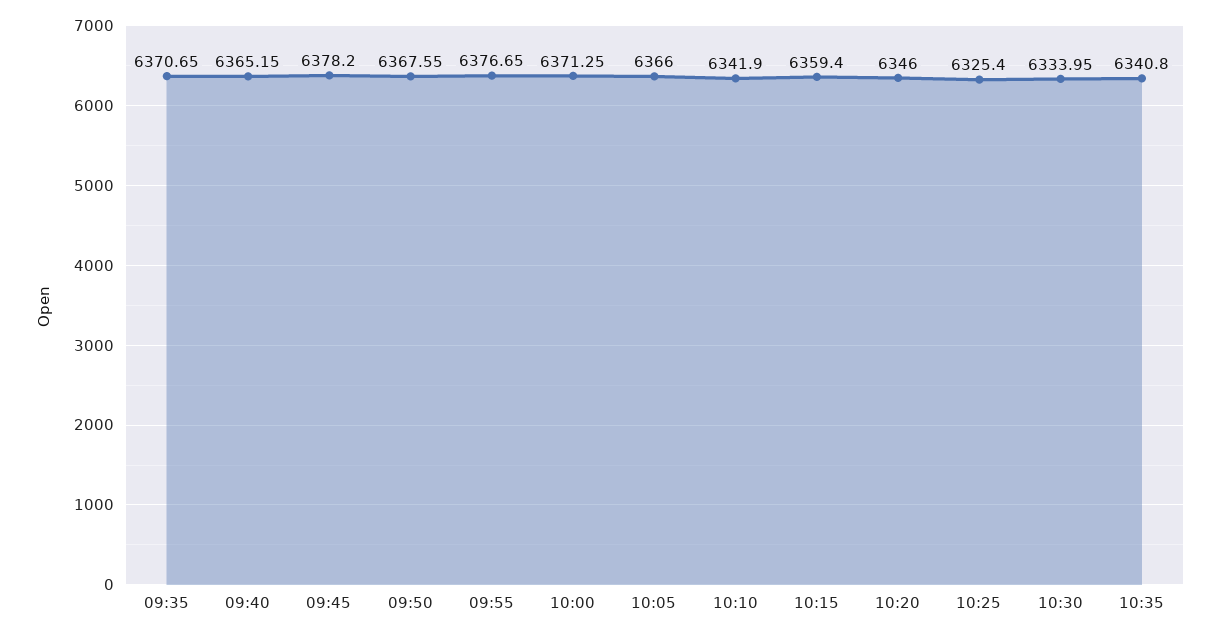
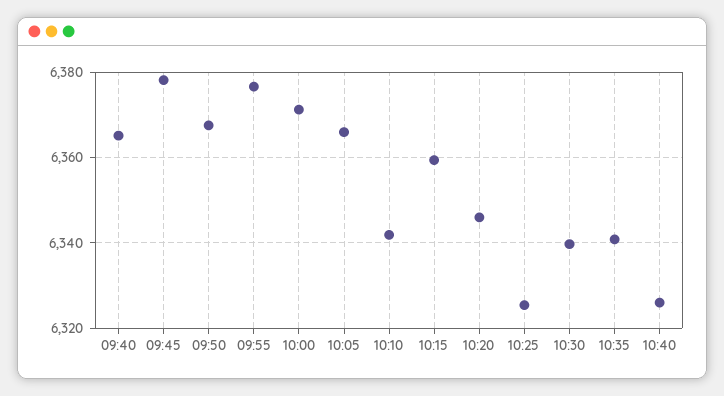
09:35: 6370.65 -> none
10:30: 6333.95 -> 6340
10:40: none -> 6326

